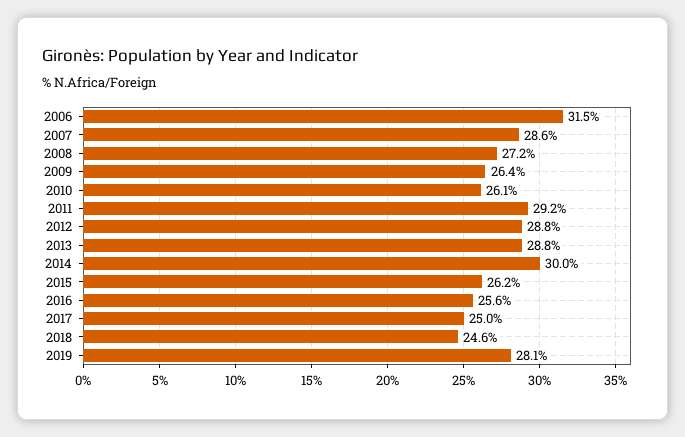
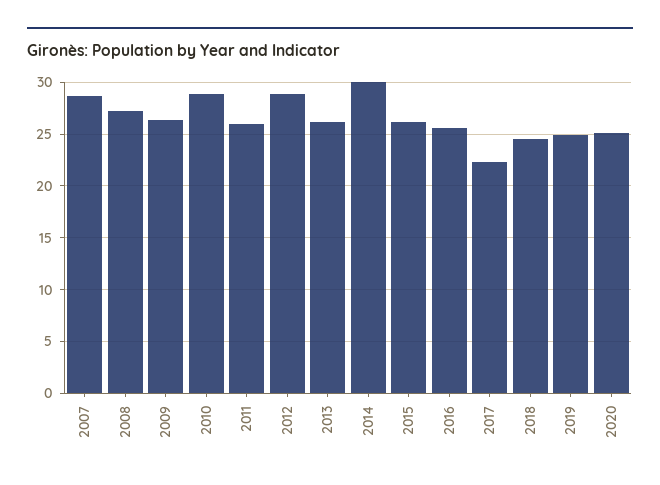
2006: 31.5 -> none
2010: 26.1 -> 29
2011: 29.2 -> 26
2013: 28.8 -> 26
2017: 25 -> 22
2019: 28.1 -> 25
2020: none -> 25

